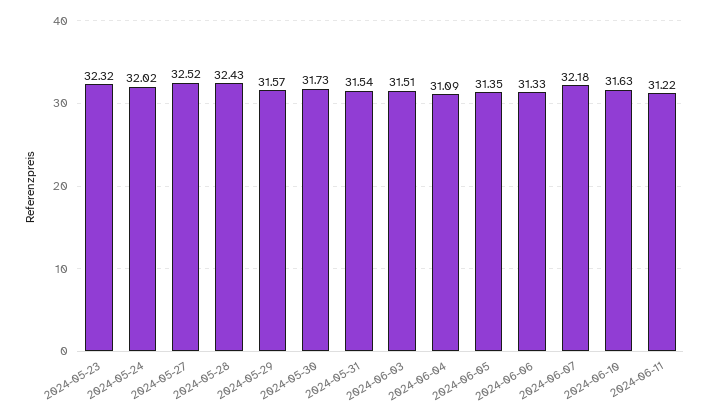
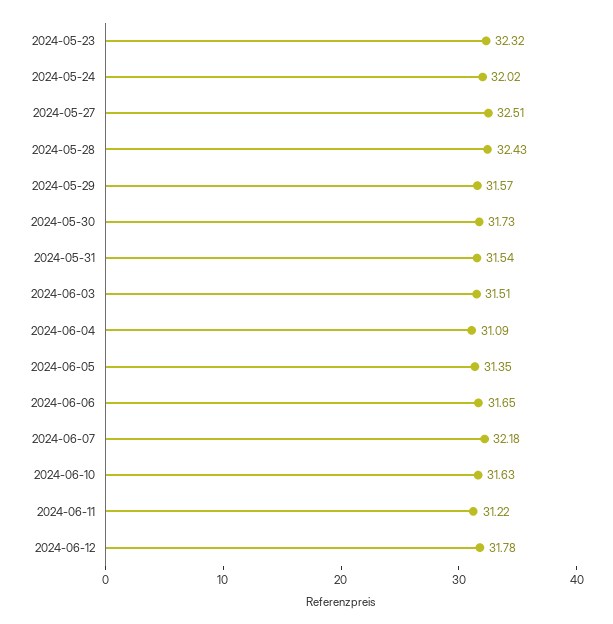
2024-05-27: 32.52 -> 32.51
2024-06-06: 31.33 -> 31.65
2024-06-12: none -> 31.78

